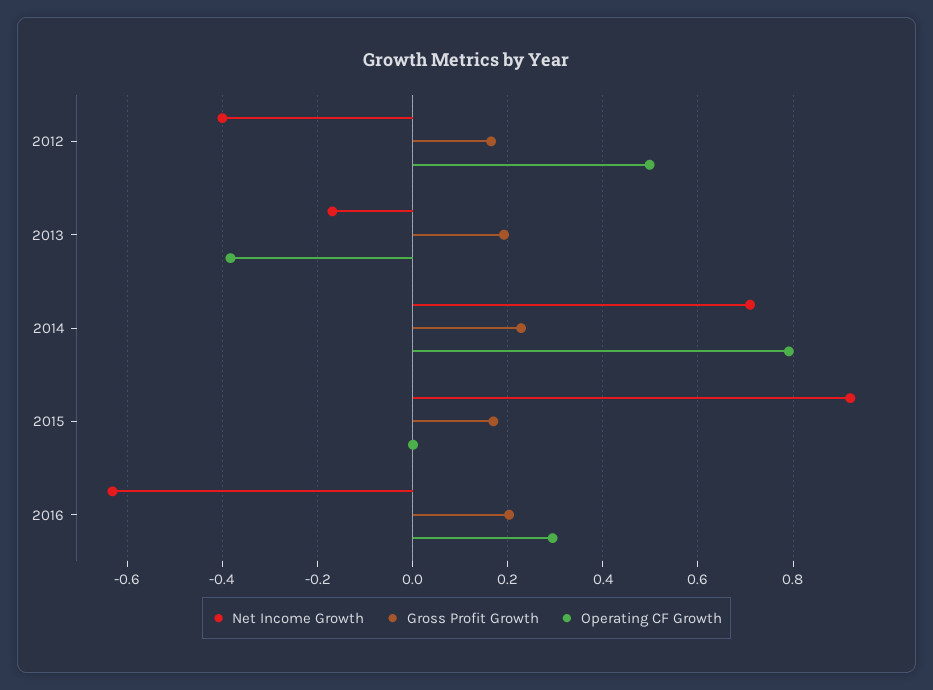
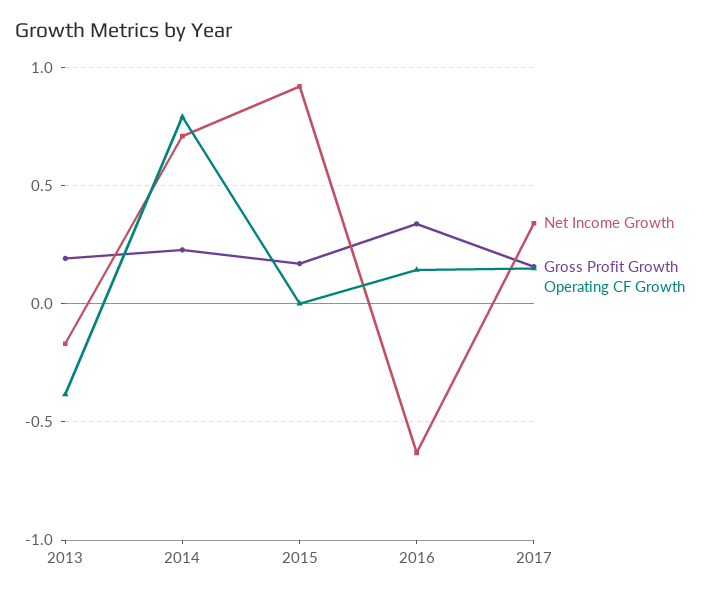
Net Income Growth, 2012: -0.4 -> none
Gross Profit Growth, 2012: 0.16 -> none
Operating CF Growth, 2012: 0.5 -> none
Gross Profit Growth, 2016: 0.2 -> 0.35
Operating CF Growth, 2016: 0.3 -> 0.15
Net Income Growth, 2017: none -> 0.35
Gross Profit Growth, 2017: none -> 0.15
Operating CF Growth, 2017: none -> 0.15

